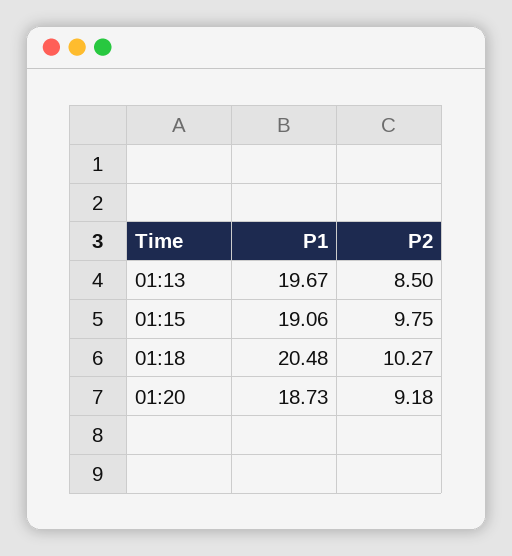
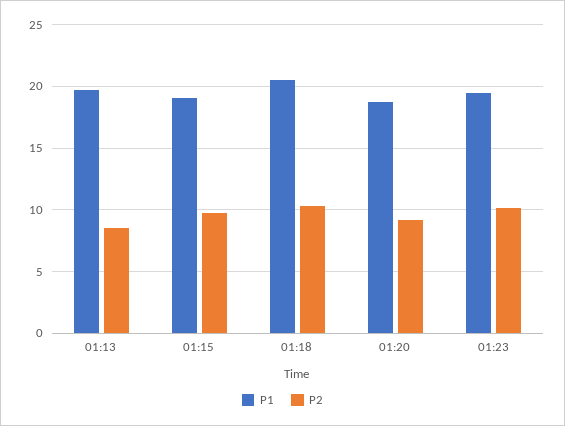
P1, 01:23: none -> 19.5
P2, 01:23: none -> 10

